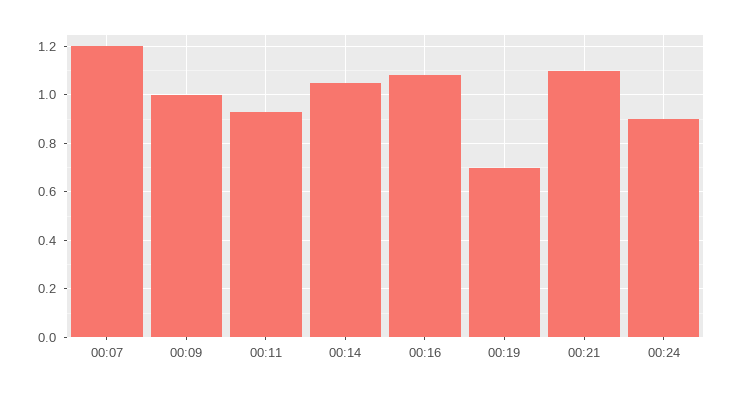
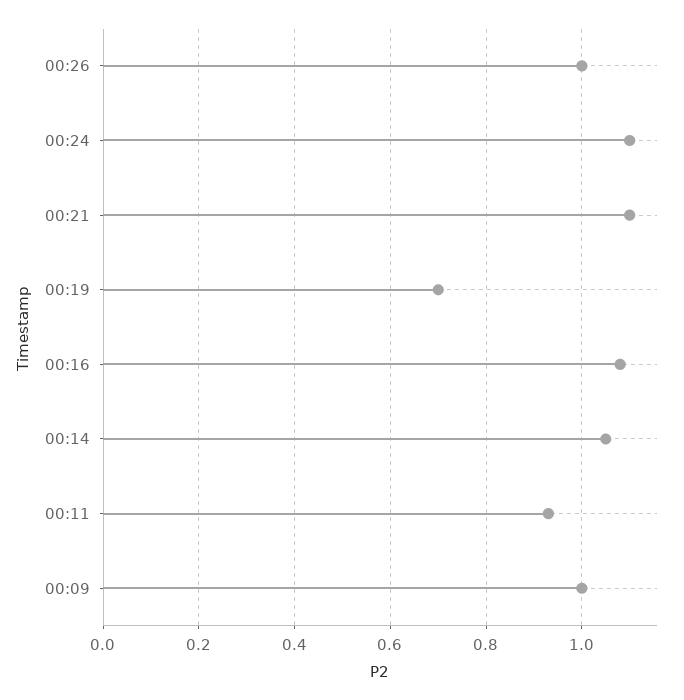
00:07: 1.2 -> none
00:24: 0.9 -> 1.1
00:26: none -> 1

